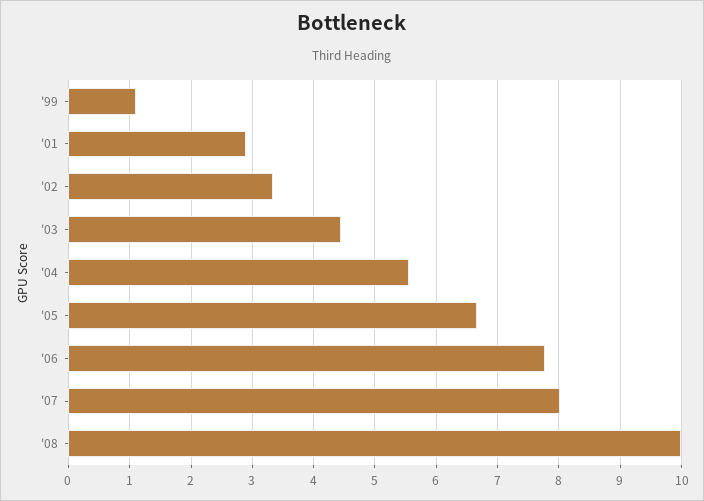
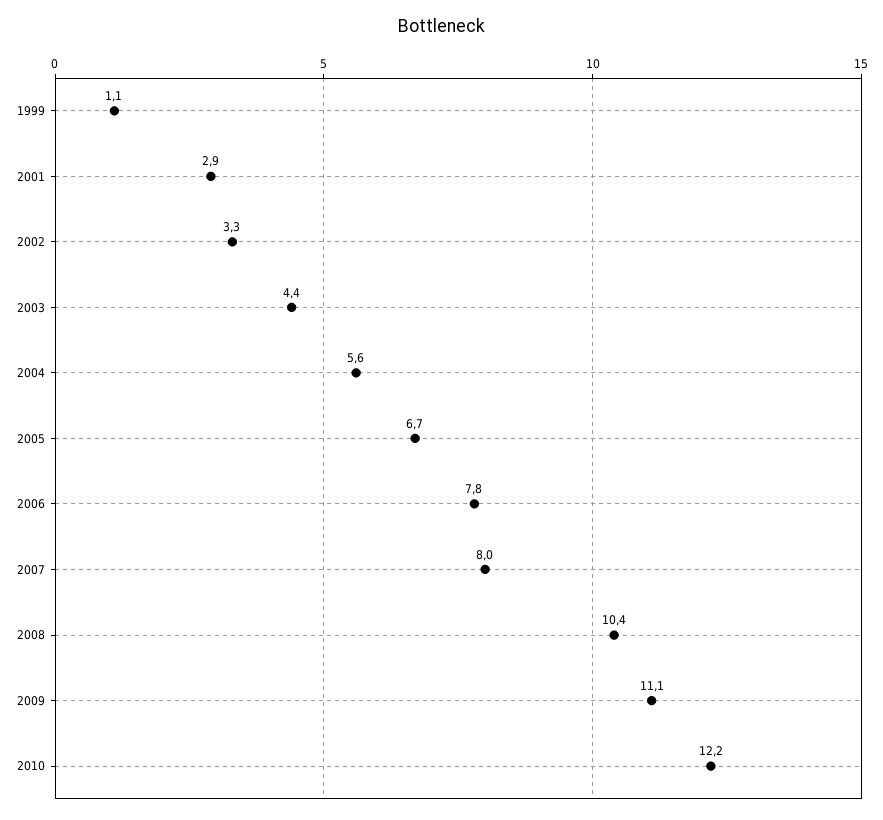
'08: 10 -> 10.4
2009: none -> 11.1
2010: none -> 12.2

